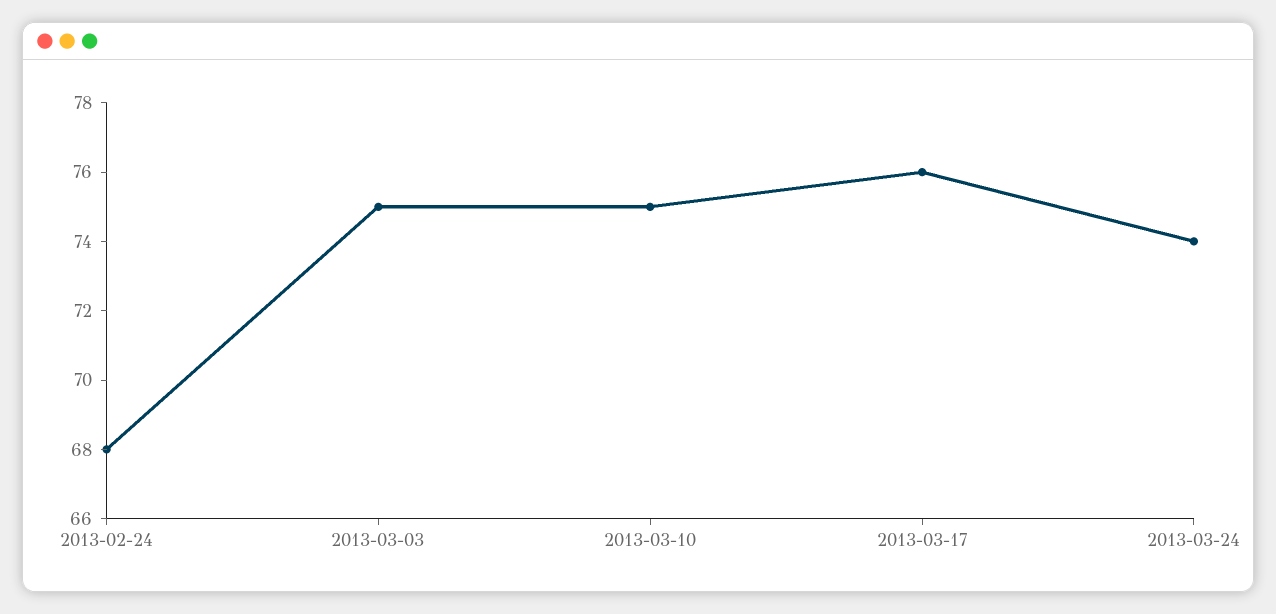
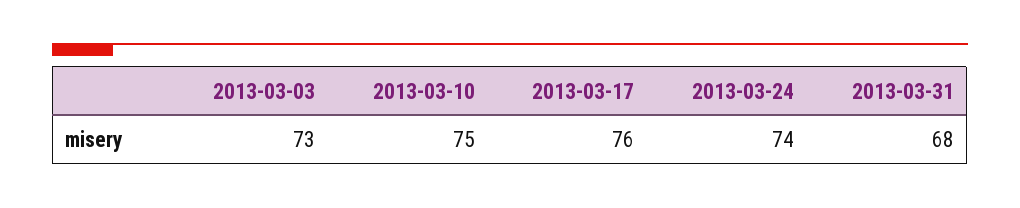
2013-02-24: 68 -> none
2013-03-03: 75 -> 73
2013-03-31: none -> 68

